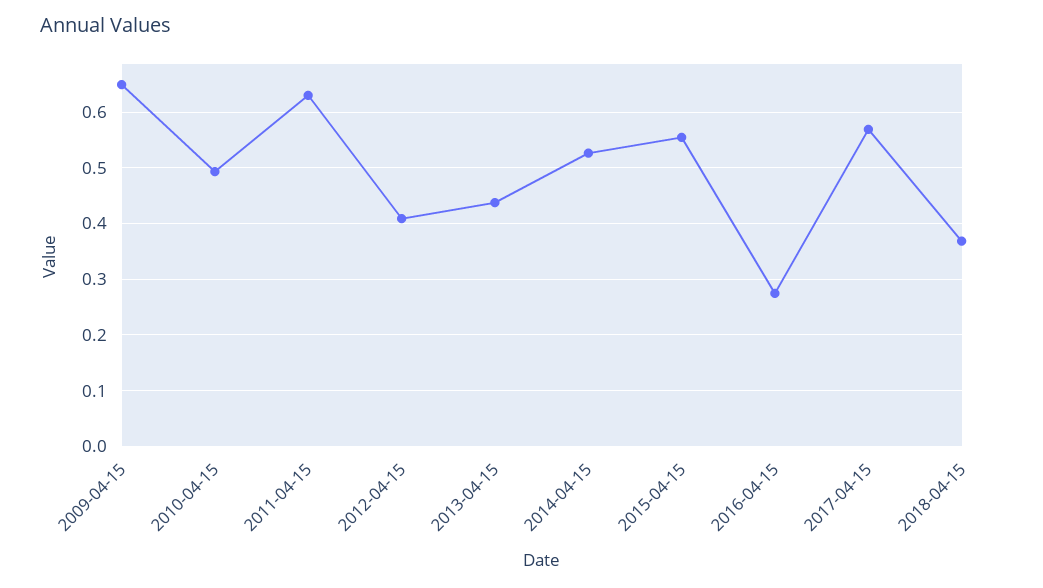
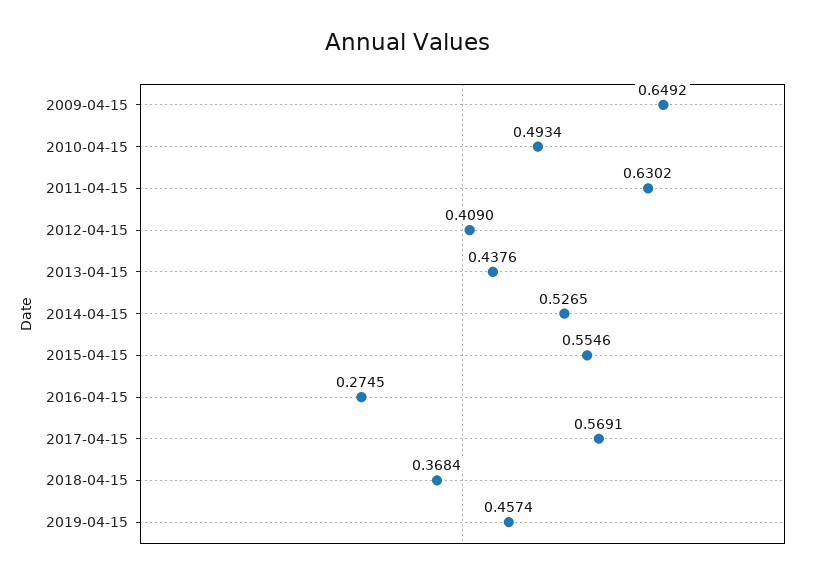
2019-04-15: none -> 0.4574

